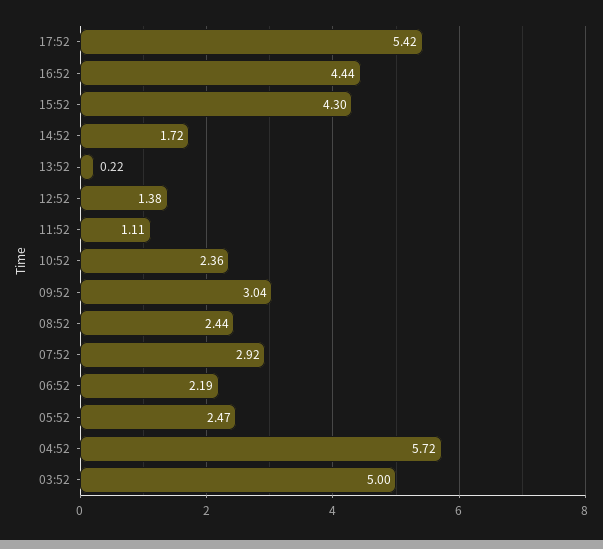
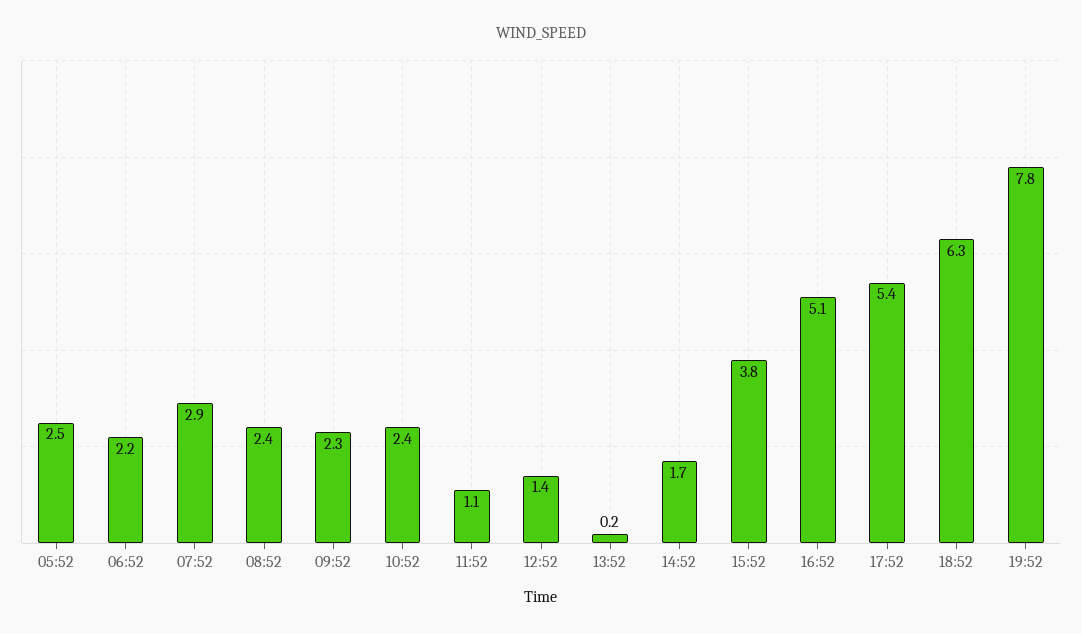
16:52: 4.44 -> 5.1
15:52: 4.3 -> 3.8
09:52: 3.04 -> 2.3
04:52: 5.72 -> none
03:52: 5 -> none
18:52: none -> 6.3
19:52: none -> 7.8

